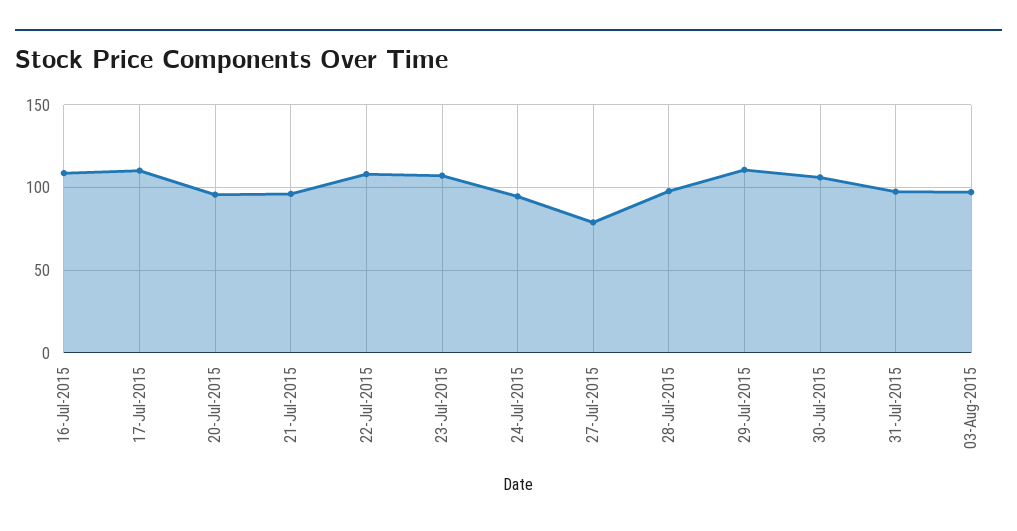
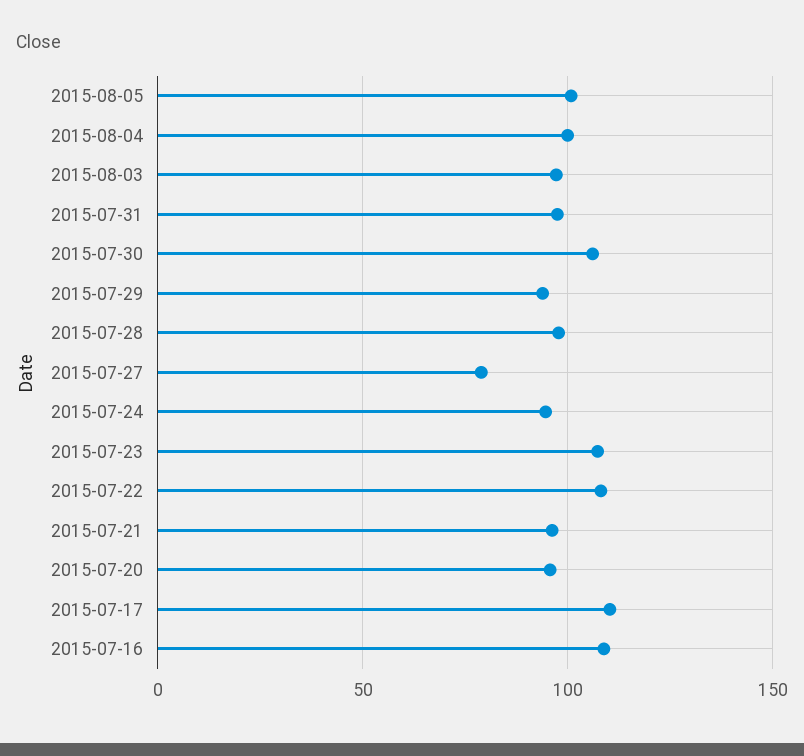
29-Jul-2015: 110 -> 95
2015-08-05: none -> 100
2015-08-04: none -> 100

